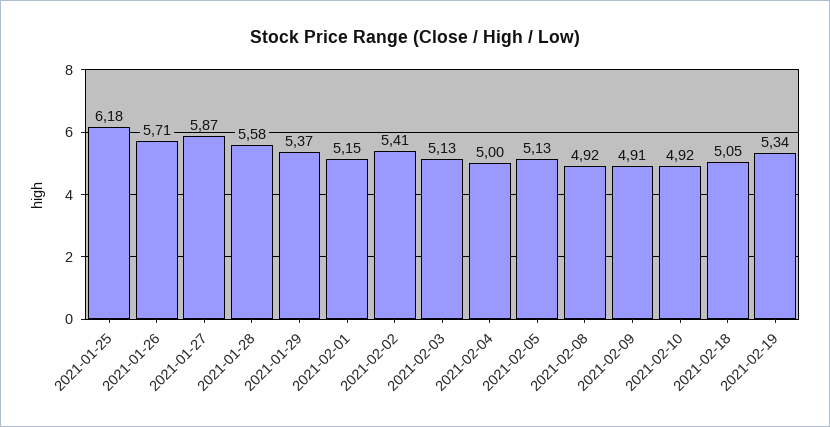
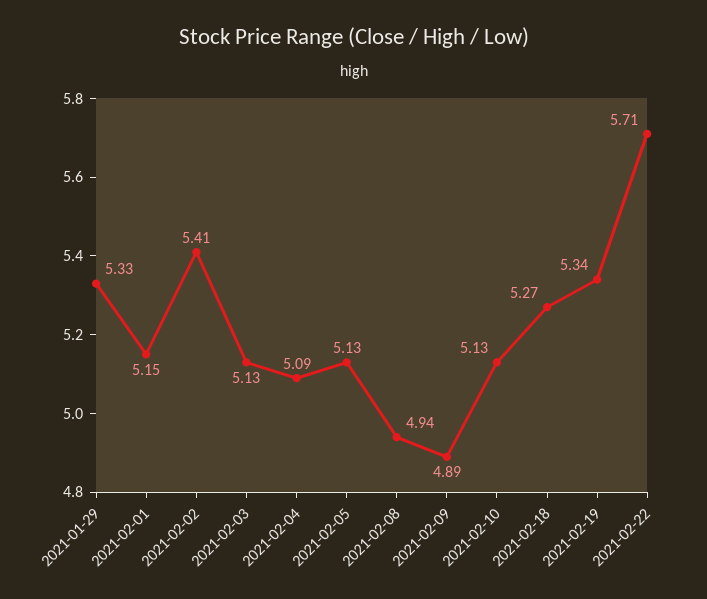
2021-01-25: 6.18 -> none
2021-01-26: 5.71 -> none
2021-01-27: 5.87 -> none
2021-01-28: 5.58 -> none
2021-01-29: 5.37 -> 5.33
2021-02-04: 5 -> 5.09
2021-02-08: 4.92 -> 4.94
2021-02-09: 4.91 -> 4.89
2021-02-10: 4.92 -> 5.13
2021-02-18: 5.05 -> 5.27
2021-02-22: none -> 5.71

